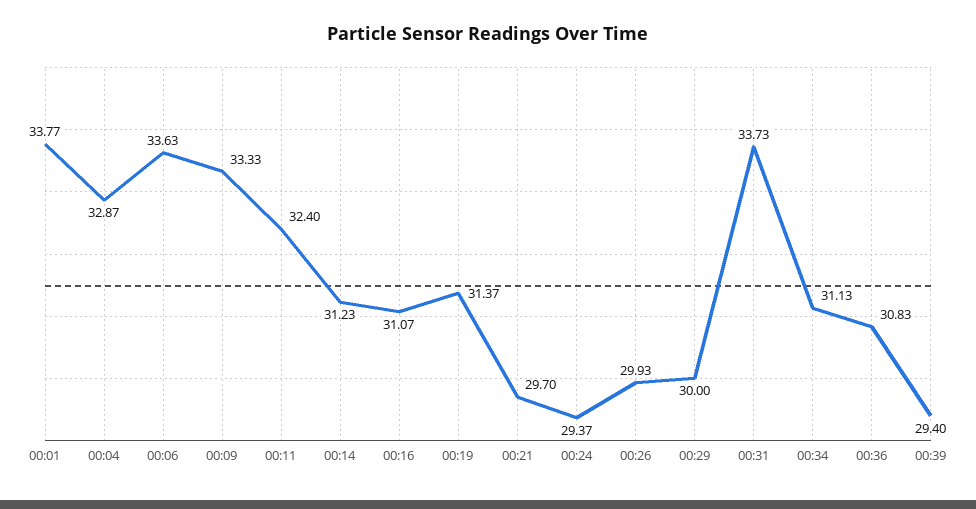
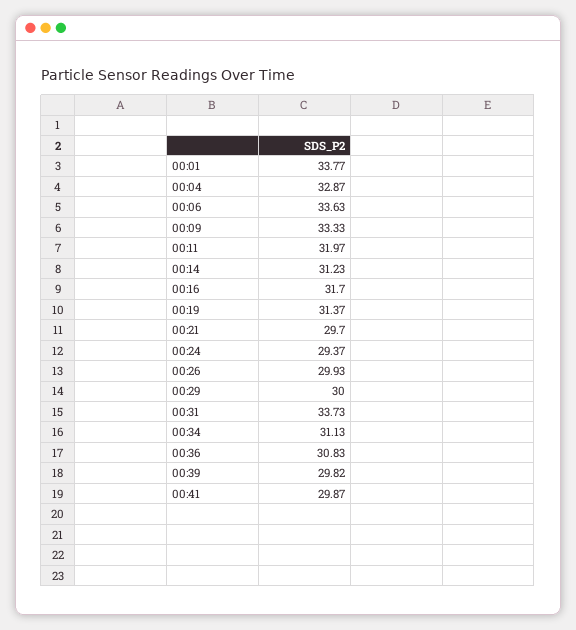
00:11: 32.4 -> 31.97
00:16: 31.07 -> 31.7
00:39: 29.4 -> 29.82
00:41: none -> 29.87

